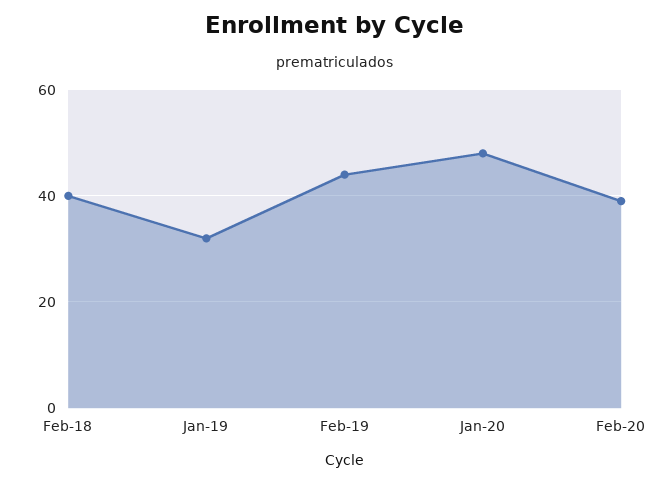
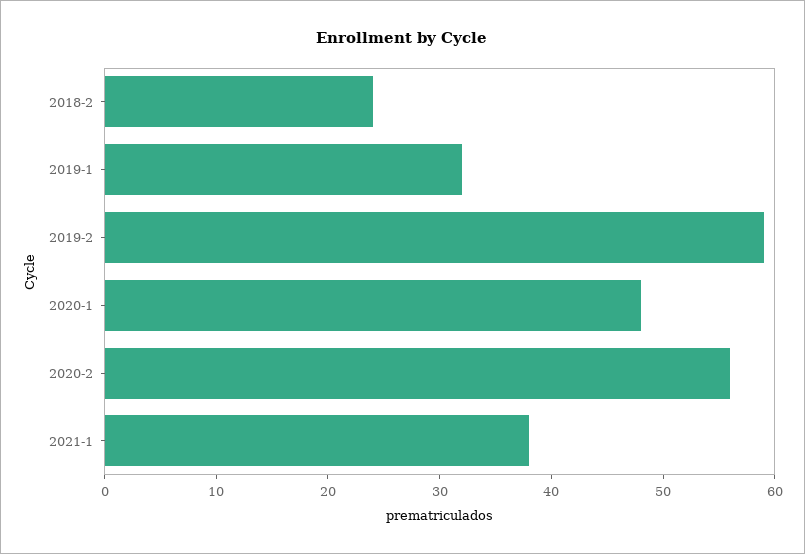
Feb-18: 40 -> 24
Feb-19: 45 -> 59
Feb-20: 40 -> 56
2021-1: none -> 38

